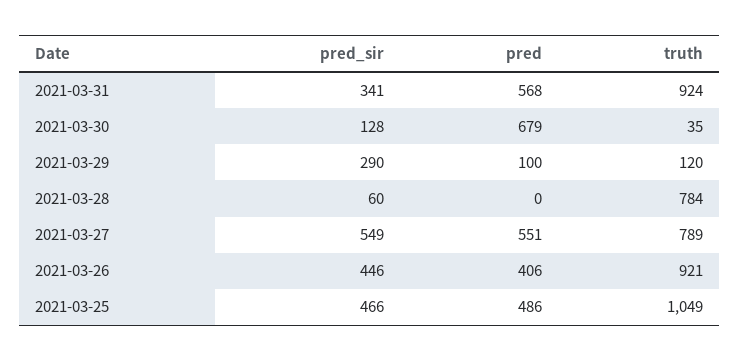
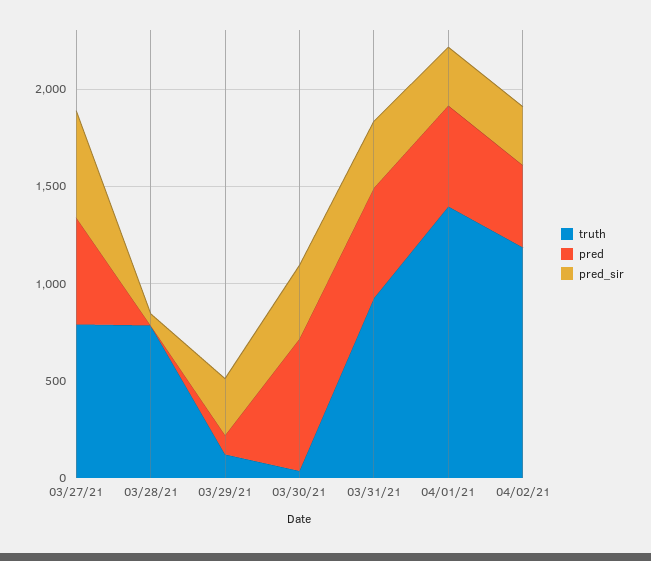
pred_sir, 2021-03-30: 128 -> 400
pred_sir, 2021-03-26: 446 -> none
pred, 2021-03-26: 406 -> none
truth, 2021-03-26: 921 -> none
pred_sir, 2021-03-25: 466 -> none
pred, 2021-03-25: 486 -> none
truth, 2021-03-25: 1049 -> none
truth, 04/01/21: none -> 1400
pred, 04/01/21: none -> 500
pred_sir, 04/01/21: none -> 300
truth, 04/02/21: none -> 1200
pred, 04/02/21: none -> 400
pred_sir, 04/02/21: none -> 300

